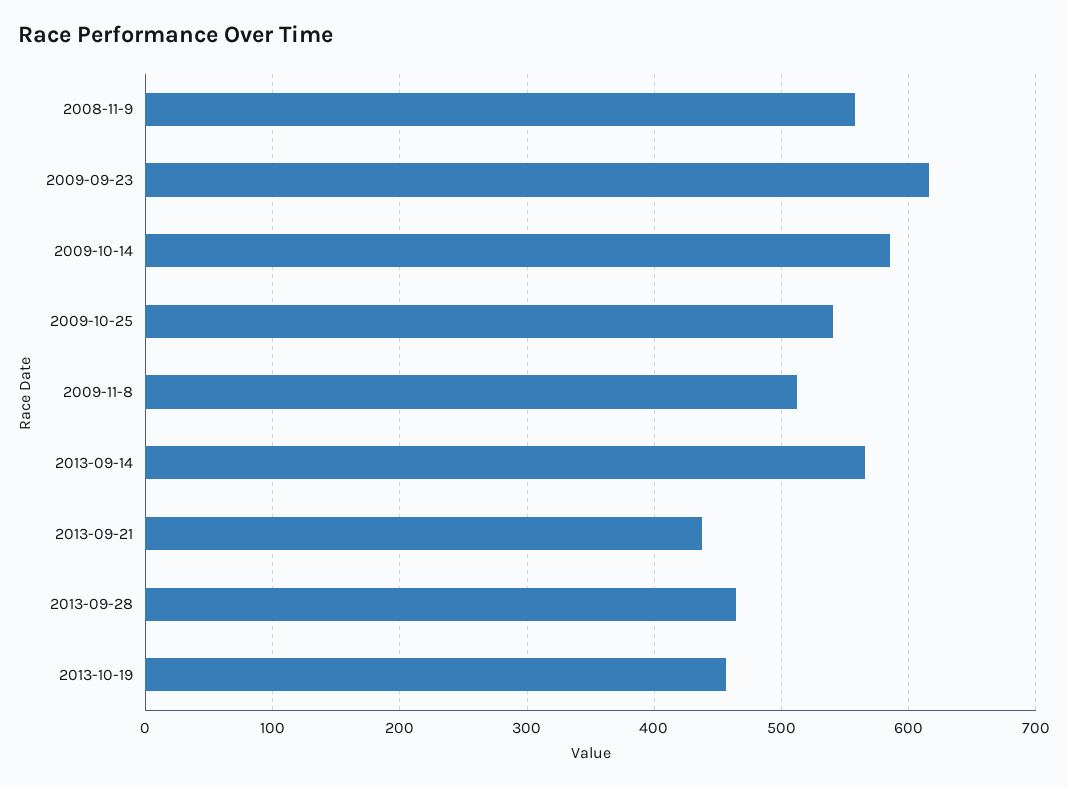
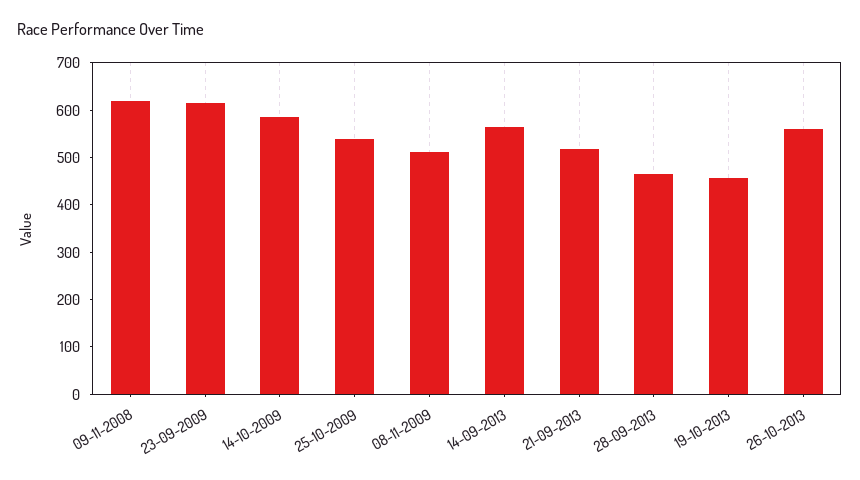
2008-11-9: 560 -> 620
2013-09-21: 440 -> 520
26-10-2013: none -> 560

